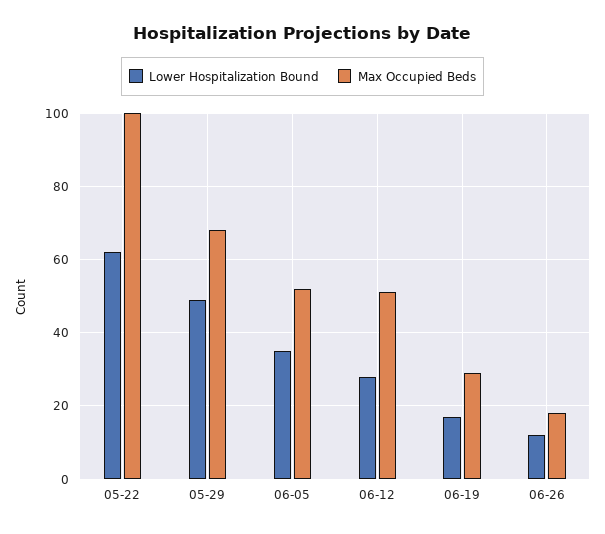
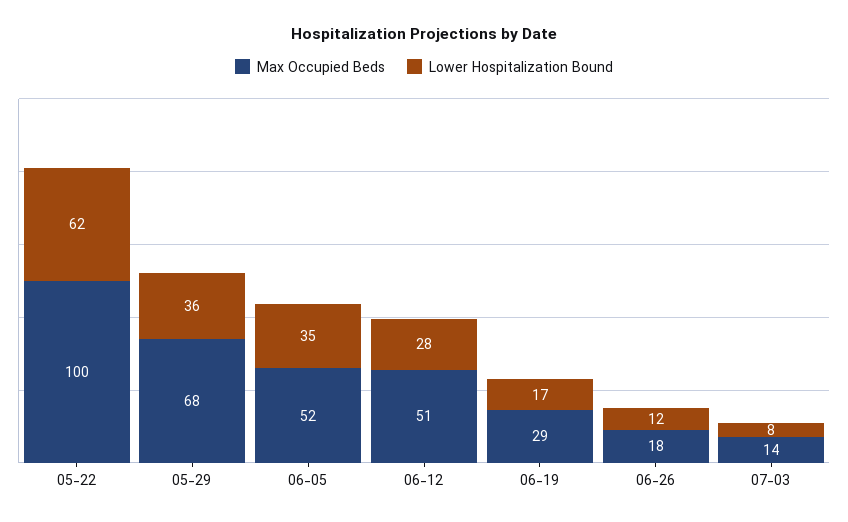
Lower Hospitalization Bound, 05-29: 50 -> 36
Max Occupied Beds, 07-03: none -> 14
Lower Hospitalization Bound, 07-03: none -> 8

